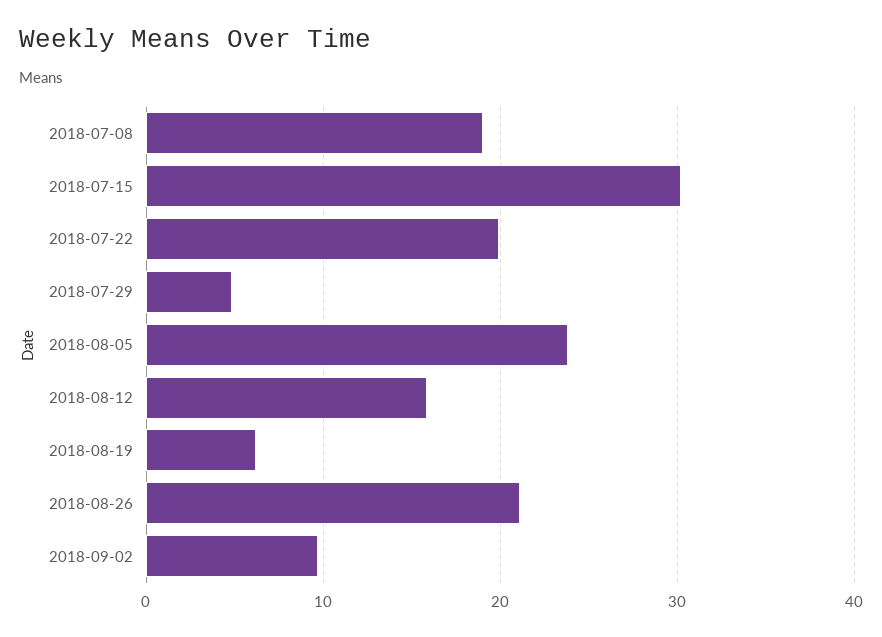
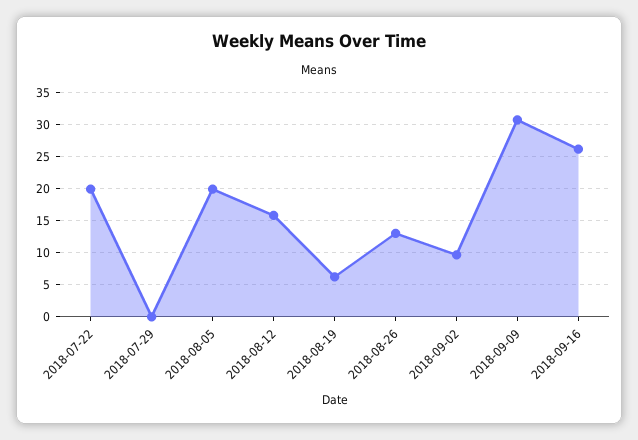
2018-07-08: 19 -> none
2018-07-15: 30 -> none
2018-07-29: 5 -> 0
2018-08-05: 24 -> 20
2018-08-26: 21 -> 13
2018-09-09: none -> 31
2018-09-16: none -> 26

